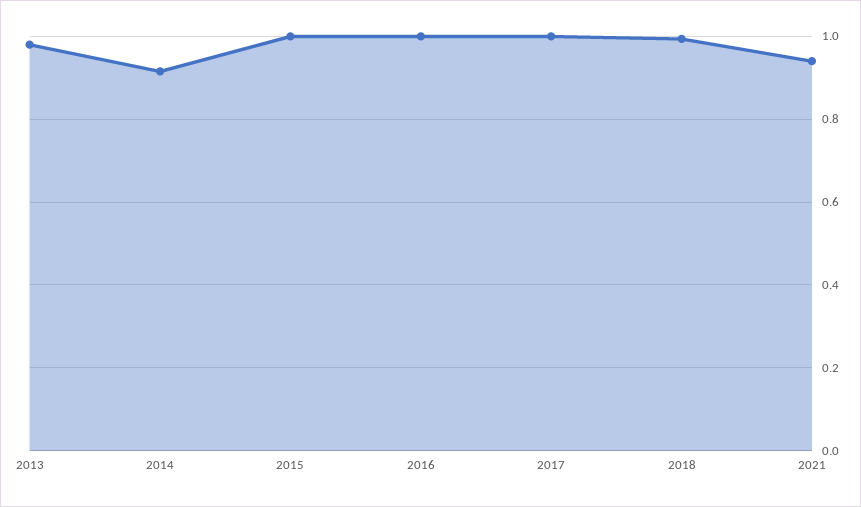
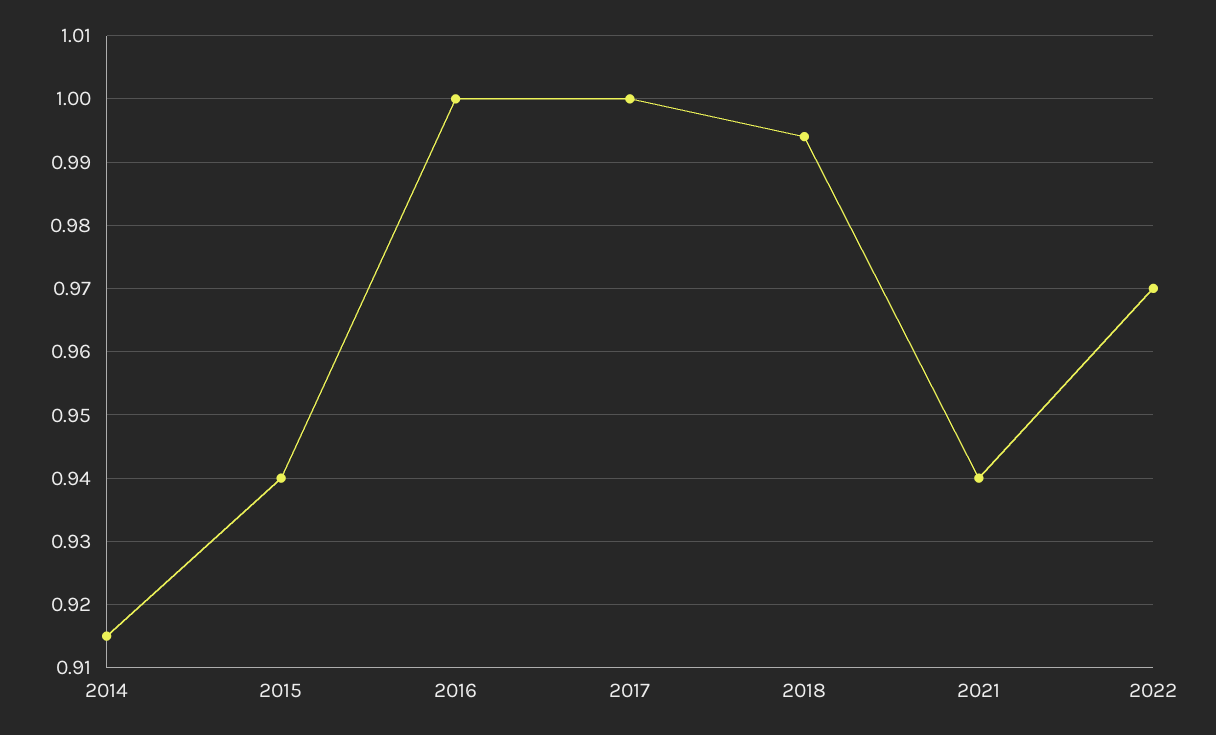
2013: 0.98 -> none
2015: 1 -> 0.94
2022: none -> 0.97

